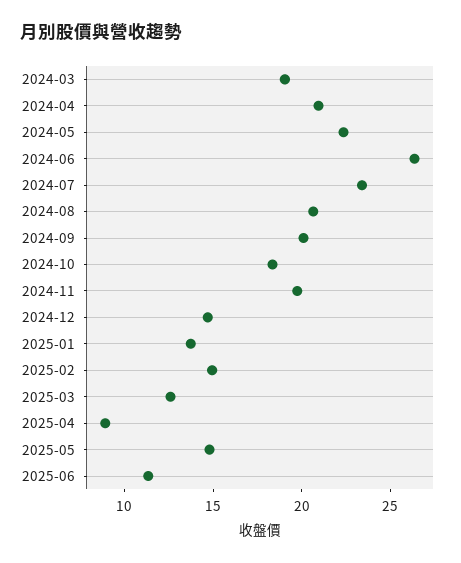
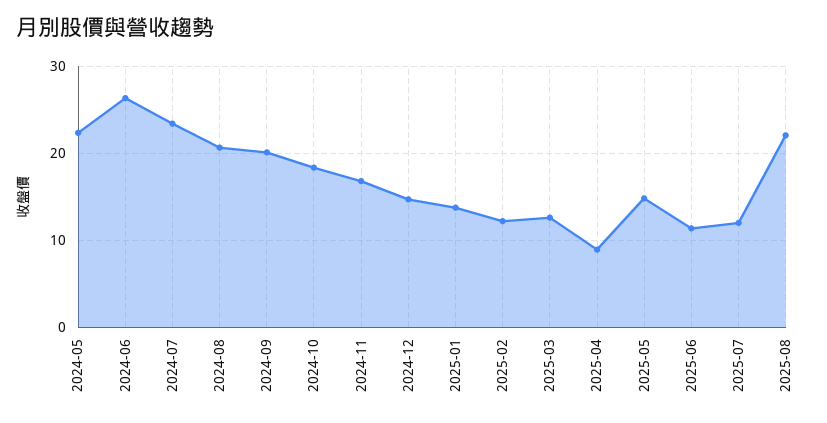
2024-03: 19 -> none
2024-04: 21 -> none
2024-11: 20 -> 17
2025-02: 15 -> 12
2025-07: none -> 12
2025-08: none -> 22

